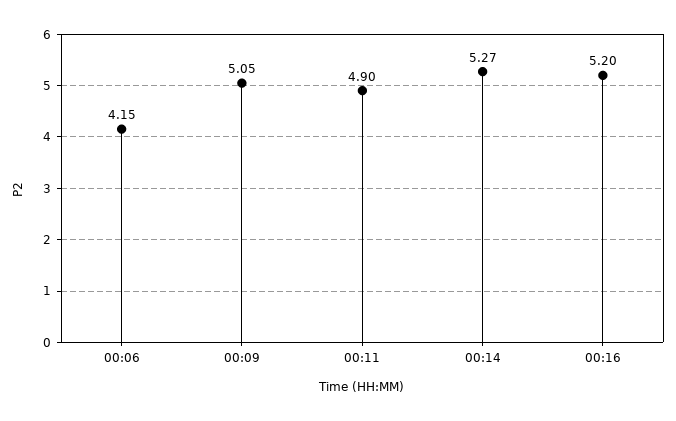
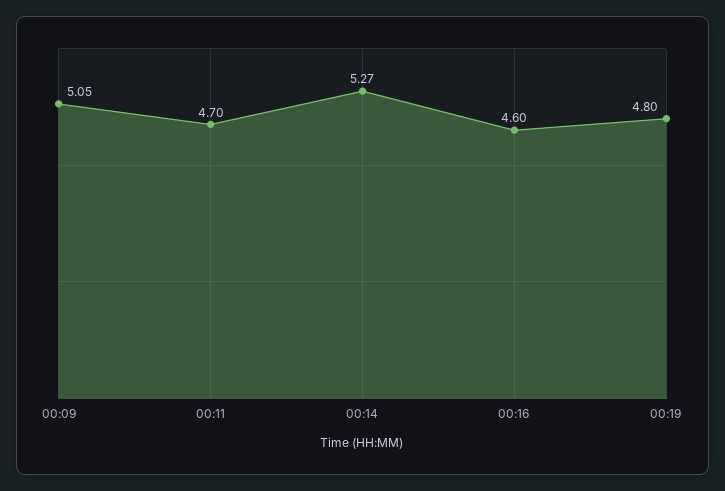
00:06: 4.15 -> none
00:11: 4.9 -> 4.7
00:16: 5.2 -> 4.6
00:19: none -> 4.8

